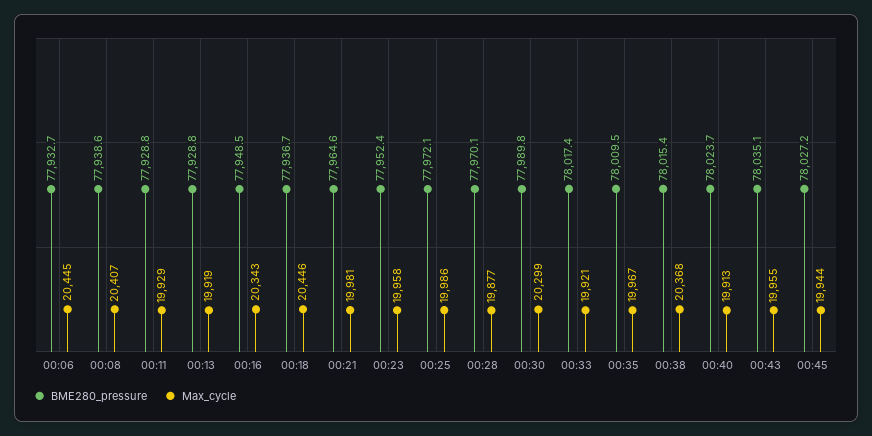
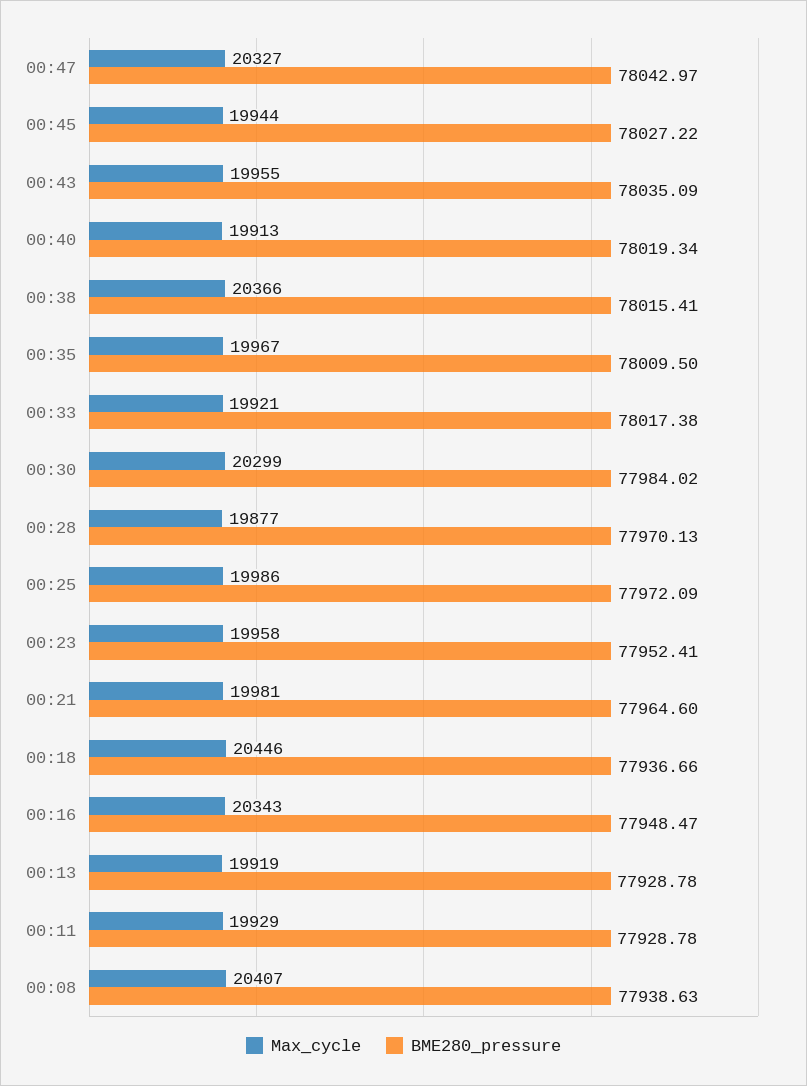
BME280_pressure, 00:06: 77932.7 -> none
Max_cycle, 00:06: 20445 -> none
BME280_pressure, 00:30: 77989.8 -> 77984.02
Max_cycle, 00:38: 20368 -> 20366
BME280_pressure, 00:40: 78023.7 -> 78019.34
Max_cycle, 00:47: none -> 20327
BME280_pressure, 00:47: none -> 78042.97

